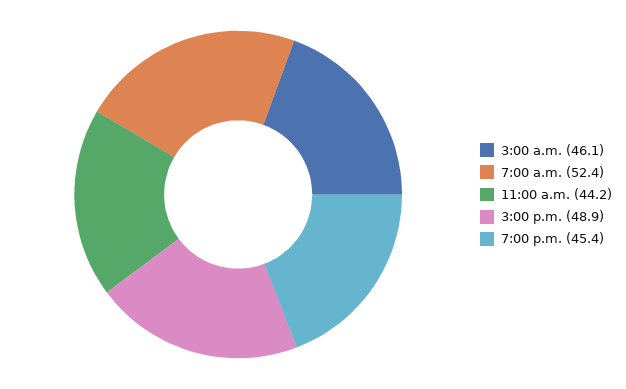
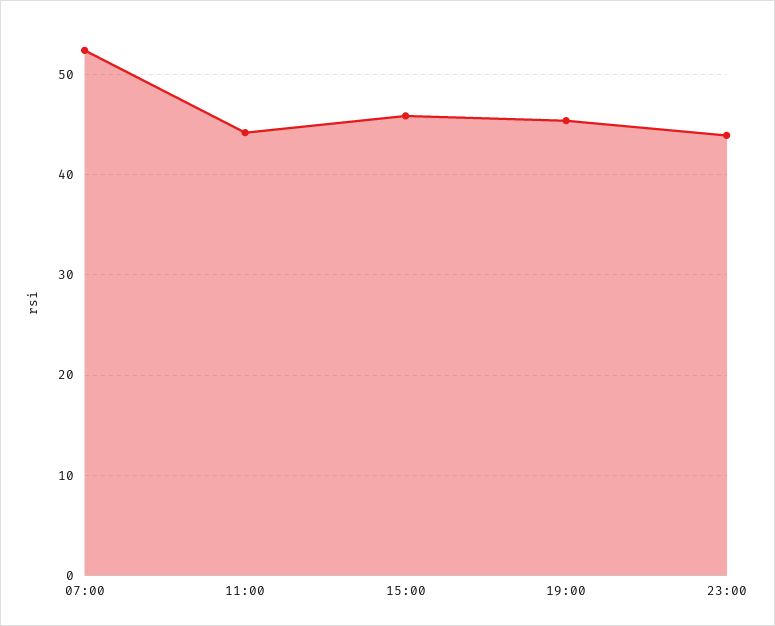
3:00 a.m.: 46.1 -> none
3:00 p.m.: 48.9 -> 46
23:00: none -> 44

